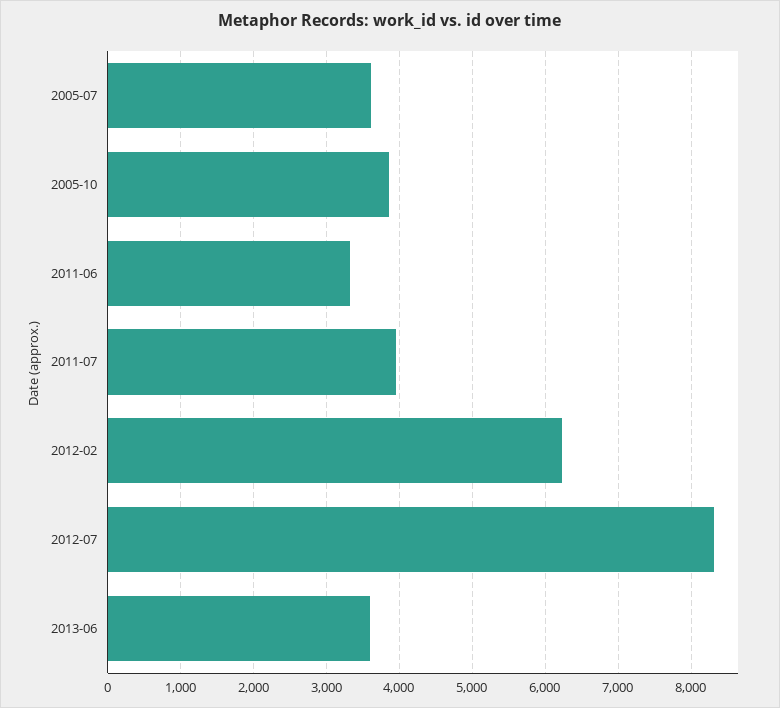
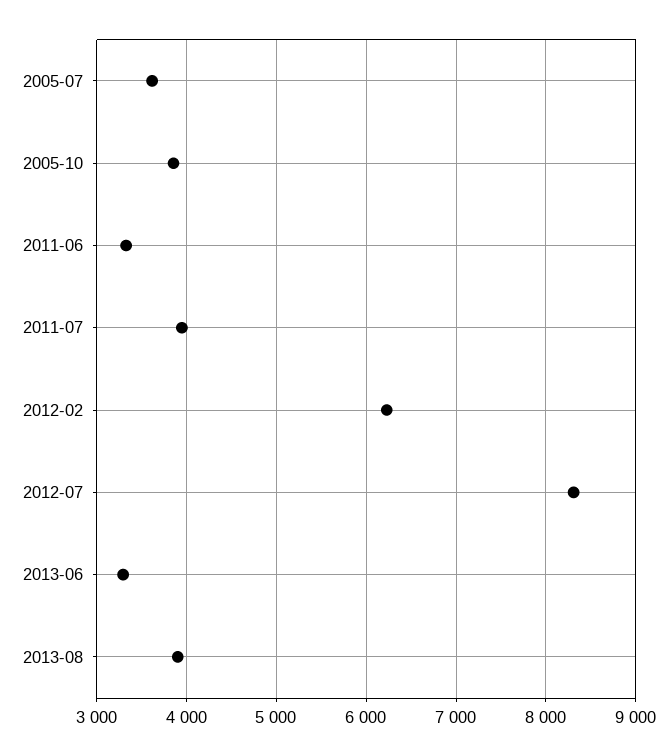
2013-06: 3600 -> 3300
2013-08: none -> 3900

